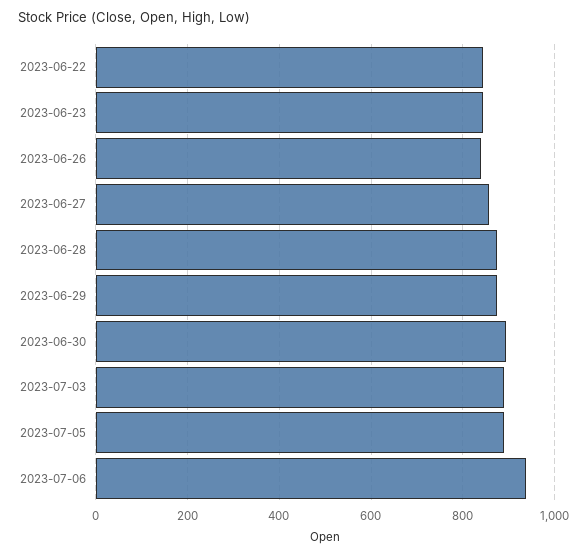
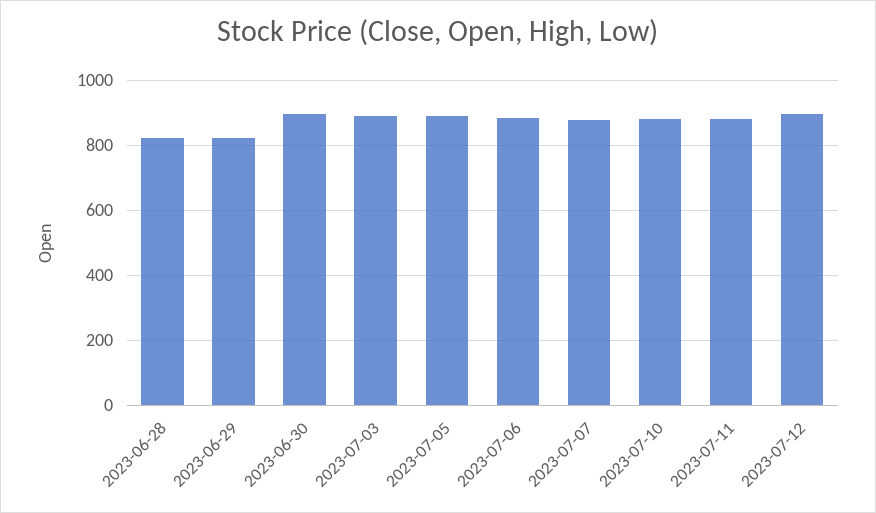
2023-06-22: 840 -> none
2023-06-23: 840 -> none
2023-06-26: 840 -> none
2023-06-27: 860 -> none
2023-06-28: 880 -> 820
2023-06-29: 880 -> 820
2023-07-06: 940 -> 880
2023-07-07: none -> 880
2023-07-10: none -> 880
2023-07-11: none -> 880
2023-07-12: none -> 900

